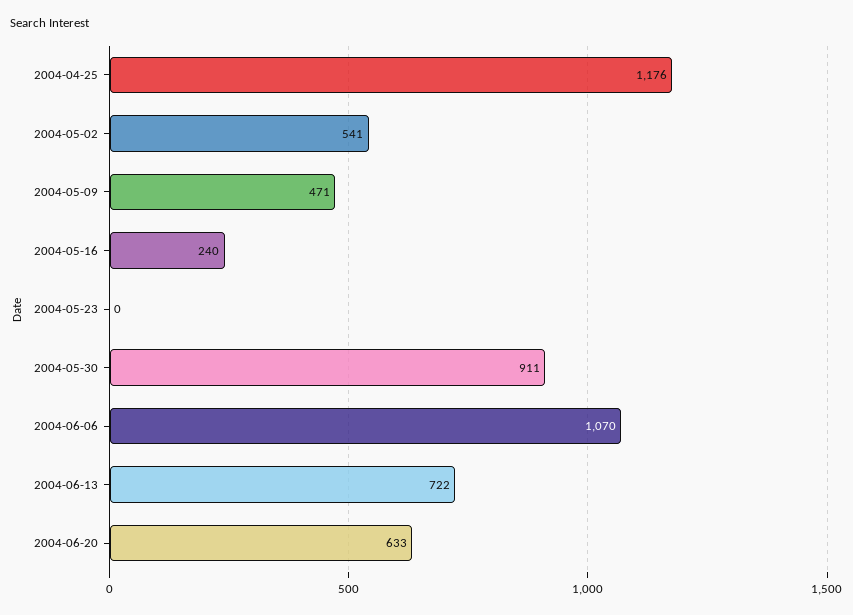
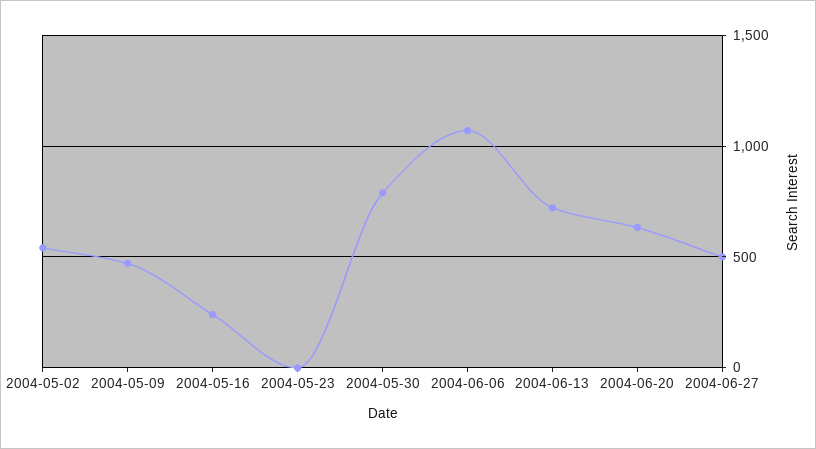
2004-04-25: 1176 -> none
2004-05-30: 911 -> 800
2004-06-27: none -> 500

